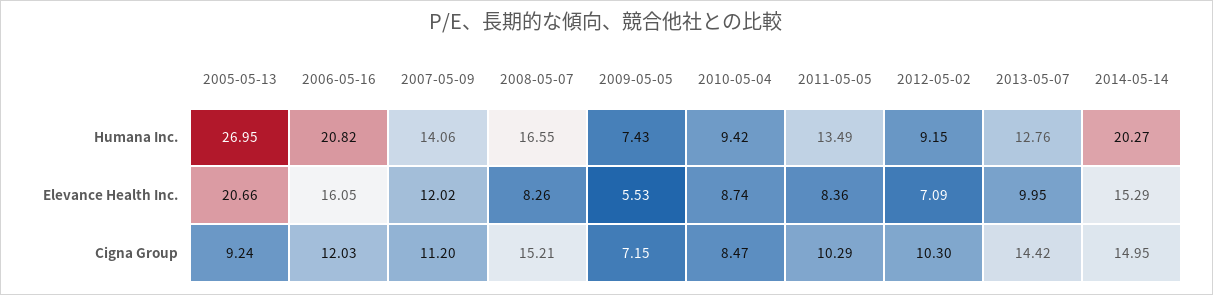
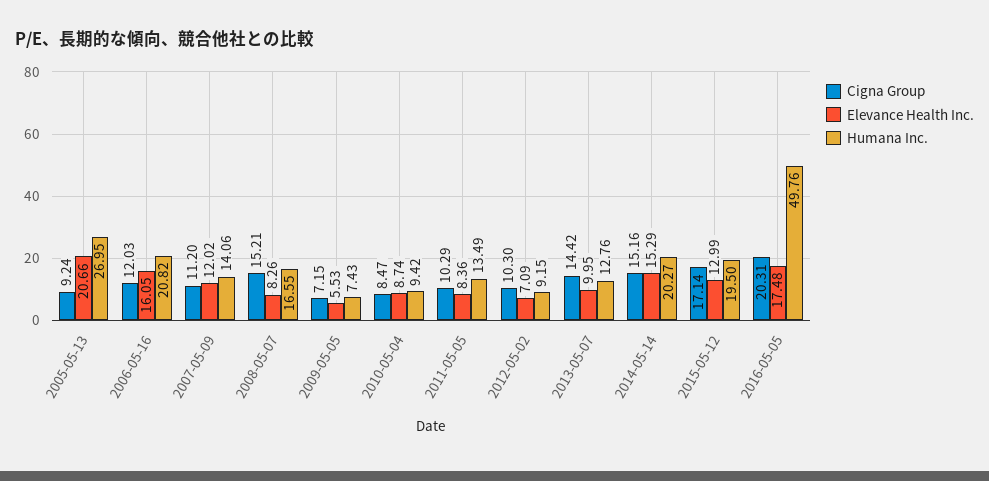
Cigna Group, 2014-05-14: 14.95 -> 15.16
Cigna Group, 2015-05-12: none -> 17.14
Elevance Health Inc., 2015-05-12: none -> 12.99
Humana Inc., 2015-05-12: none -> 19.5
Cigna Group, 2016-05-05: none -> 20.31
Elevance Health Inc., 2016-05-05: none -> 17.48
Humana Inc., 2016-05-05: none -> 49.76

